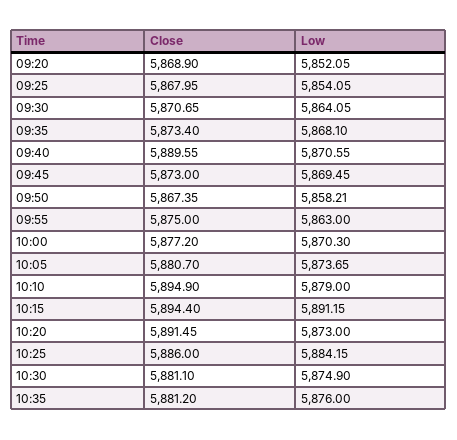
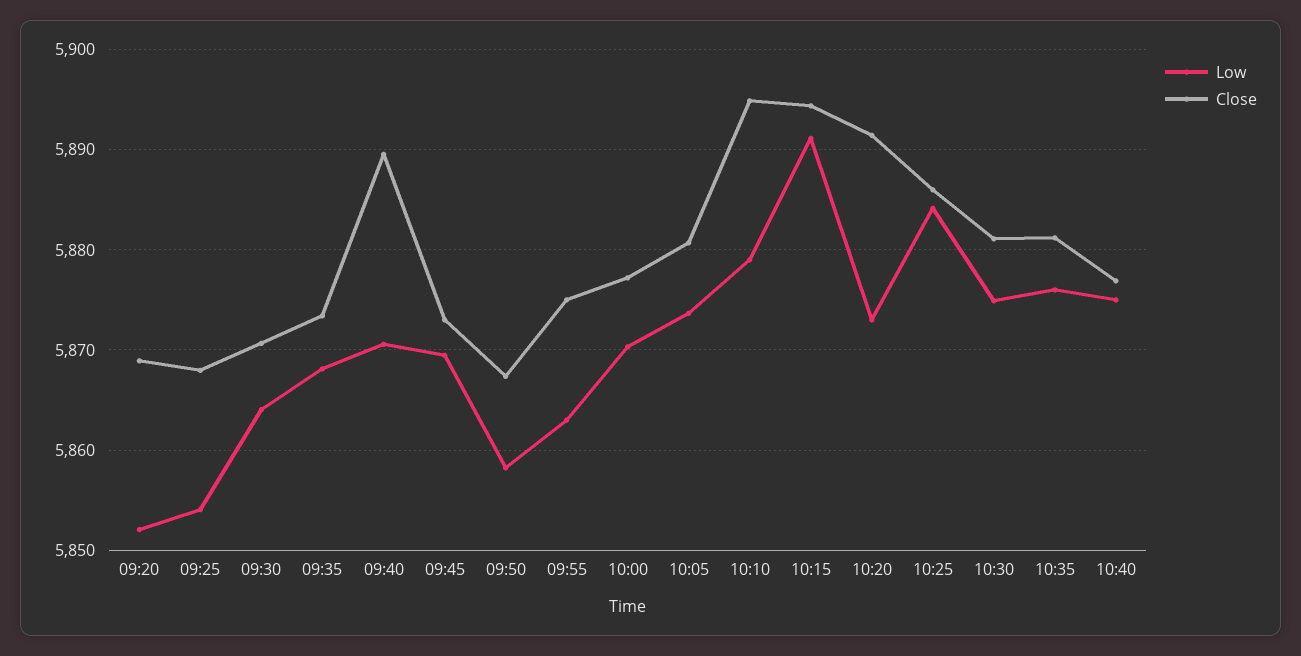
Low, 10:40: none -> 5875
Close, 10:40: none -> 5877

